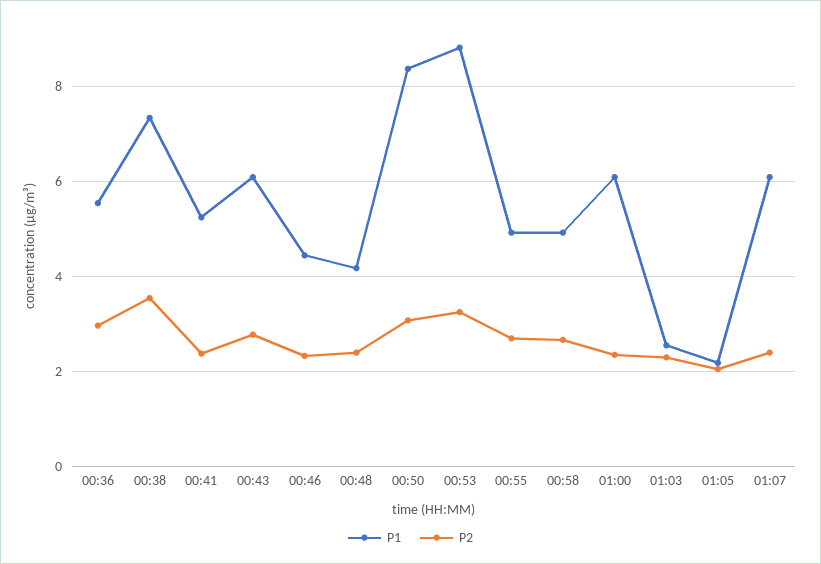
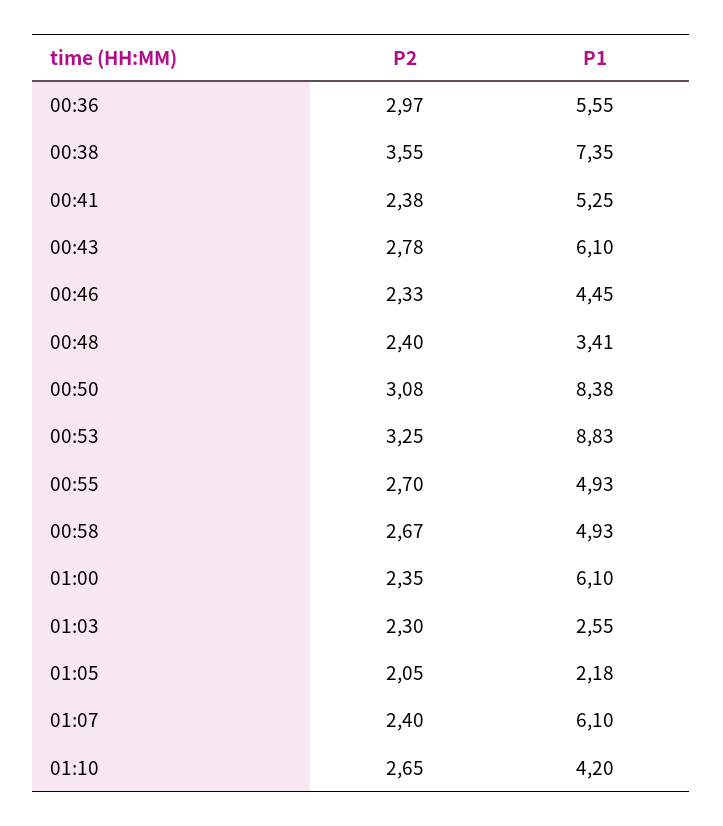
P1, 00:48: 4.2 -> 3.41
P2, 01:10: none -> 2.65
P1, 01:10: none -> 4.2

